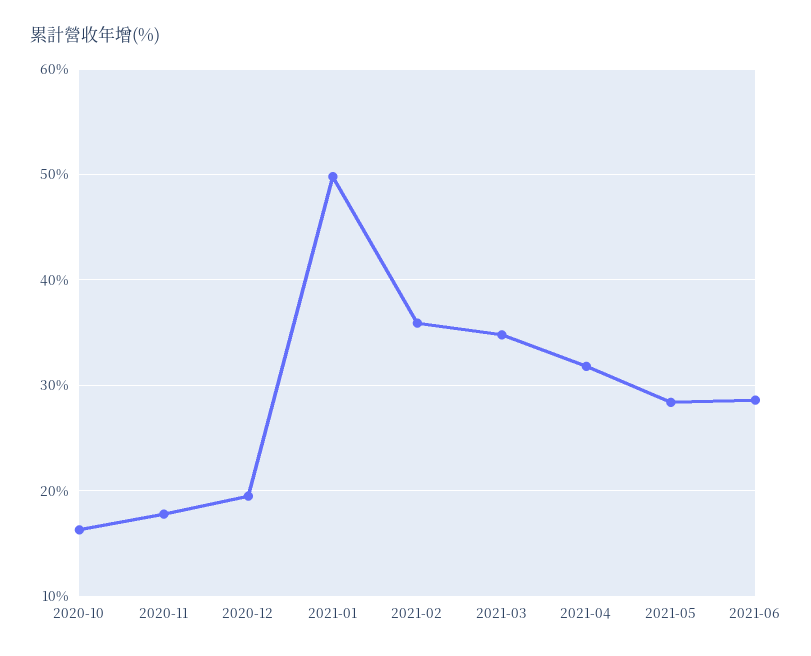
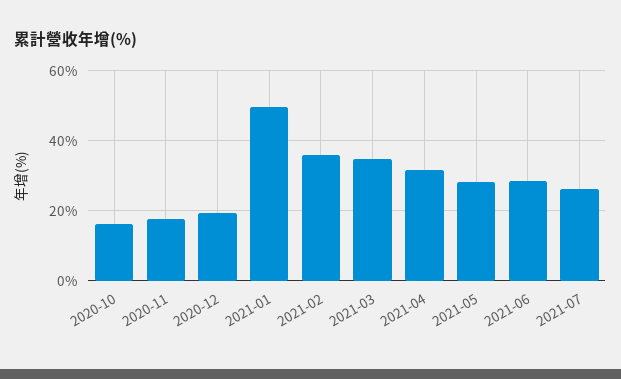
2021-07: none -> 26

